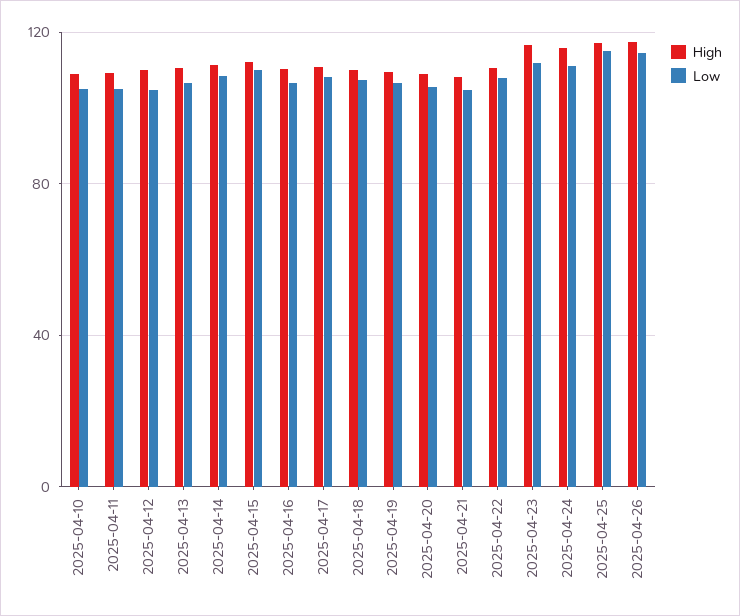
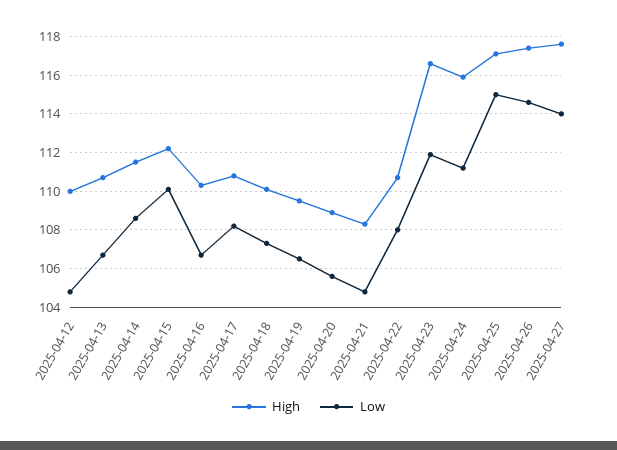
High, 2025-04-10: 110 -> none
Low, 2025-04-10: 105 -> none
High, 2025-04-11: 110 -> none
Low, 2025-04-11: 105 -> none
High, 2025-04-27: none -> 117.5
Low, 2025-04-27: none -> 114

